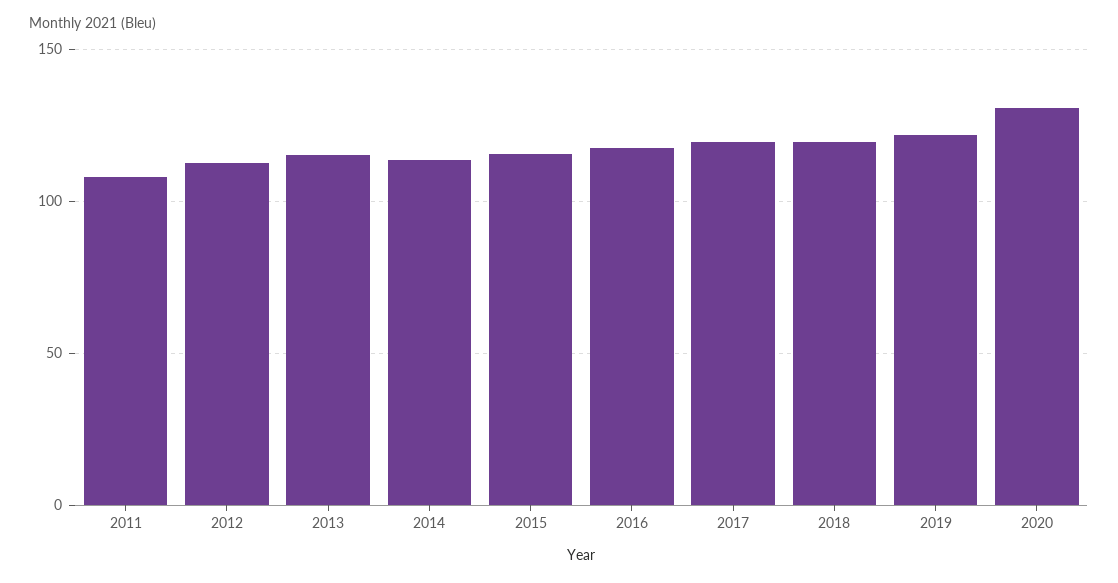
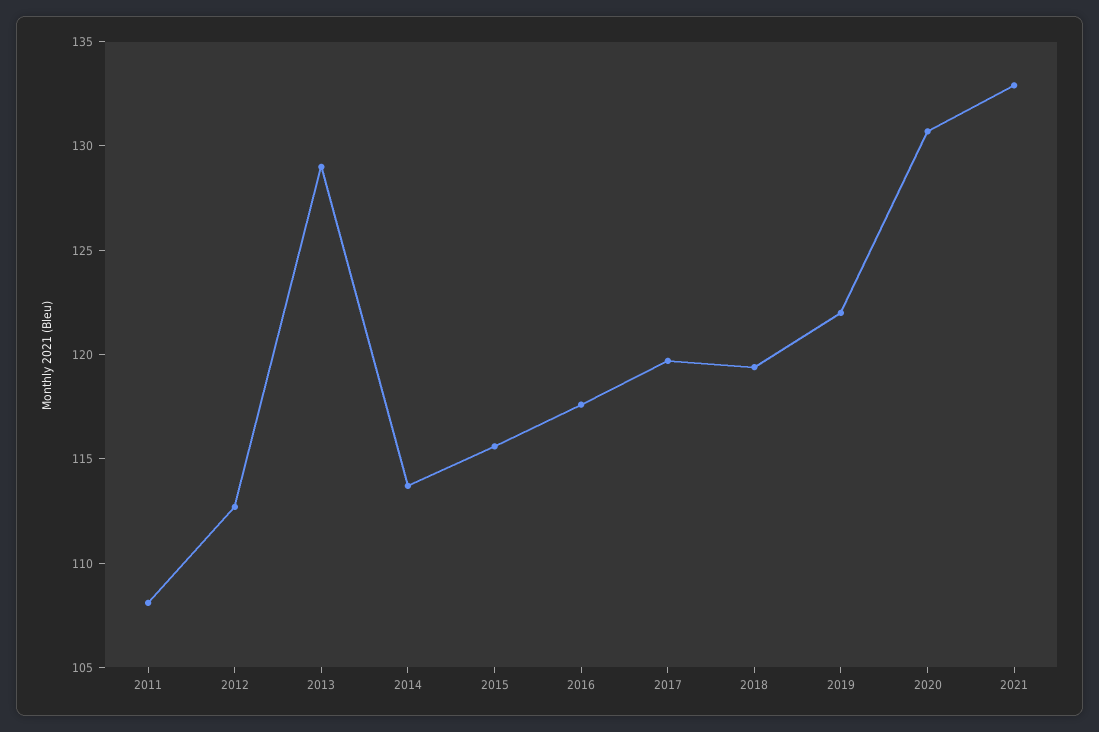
2013: 115 -> 129
2021: none -> 133

